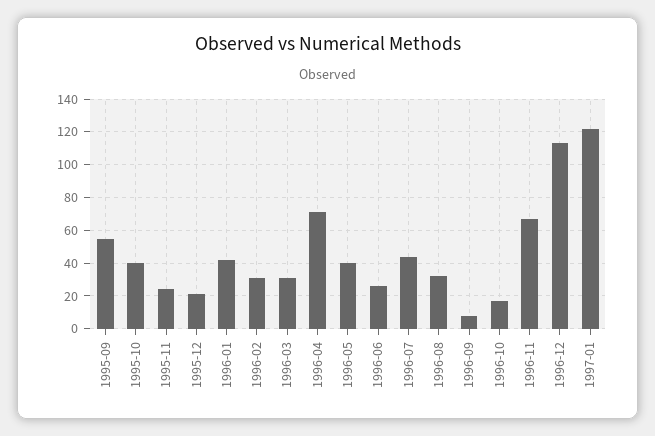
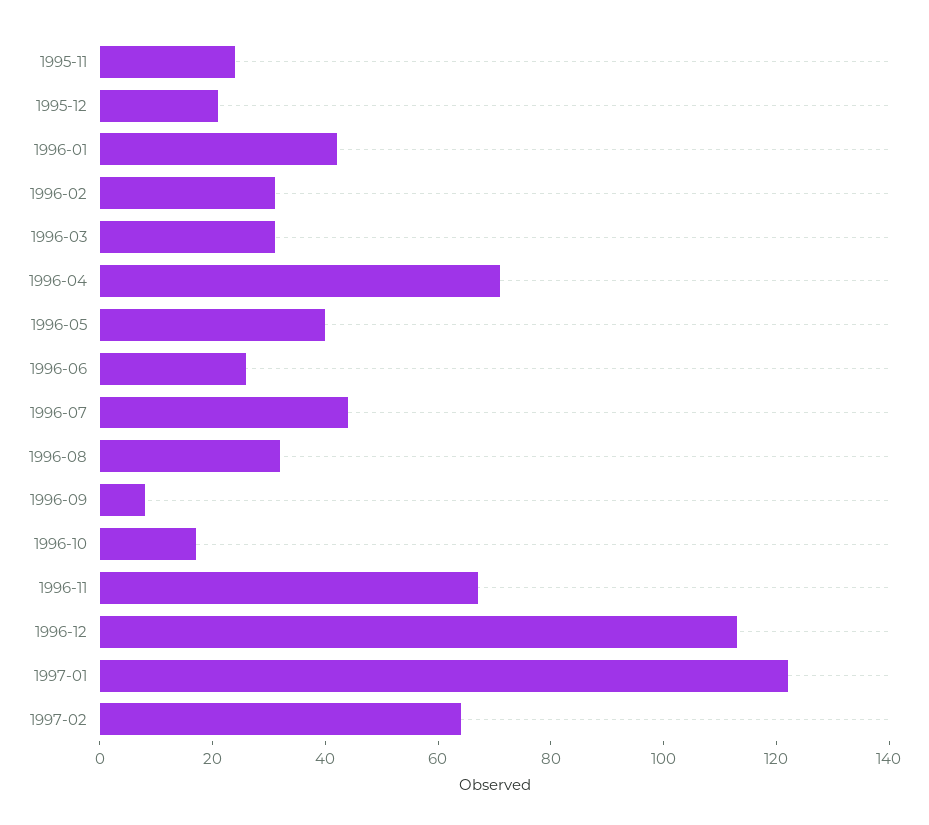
1995-09: 55 -> none
1995-10: 40 -> none
1997-02: none -> 65

